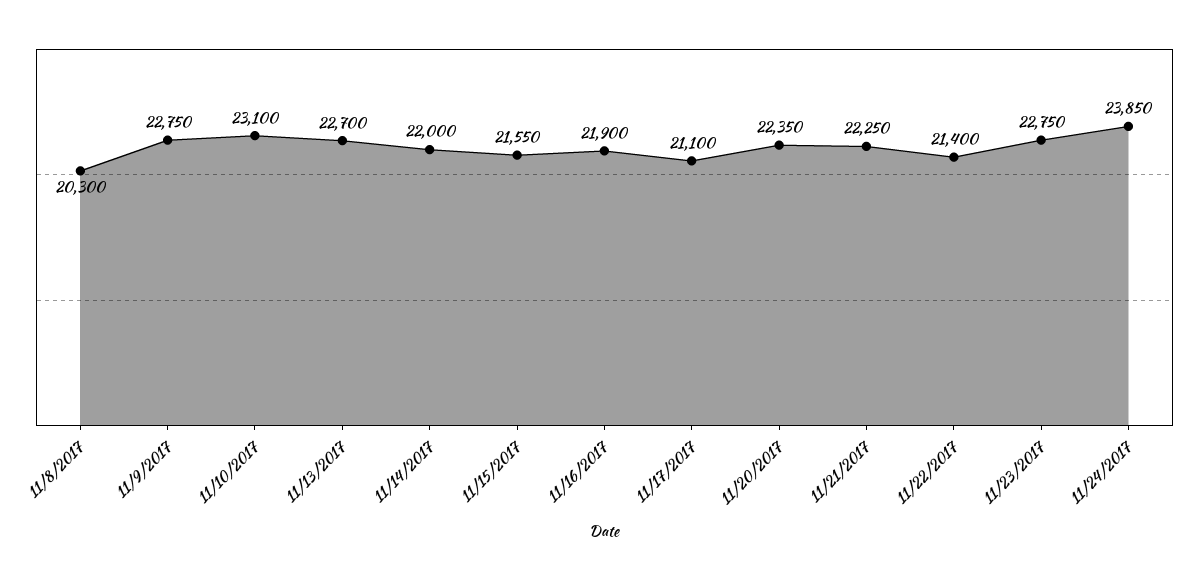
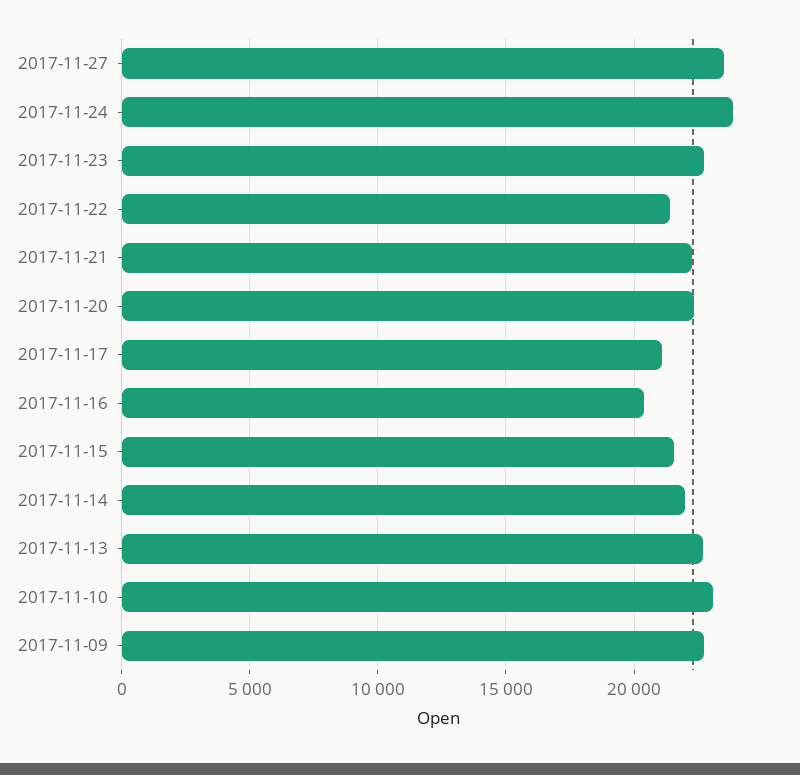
11/8/2017: 20300 -> none
11/16/2017: 21900 -> 20500
2017-11-27: none -> 23500

